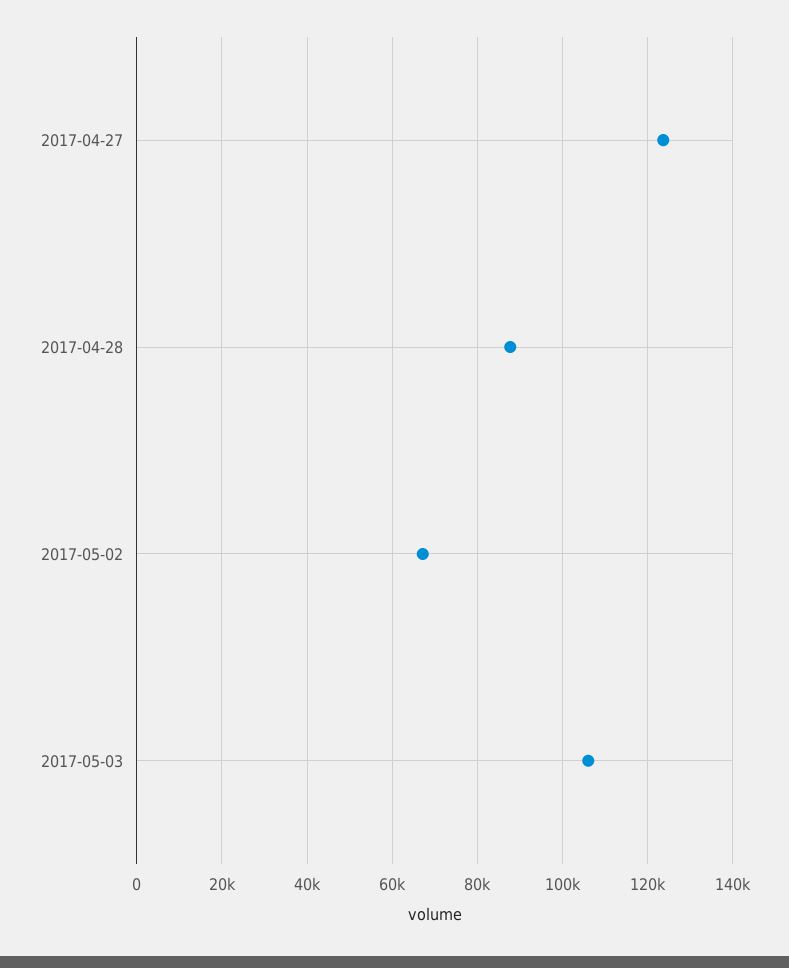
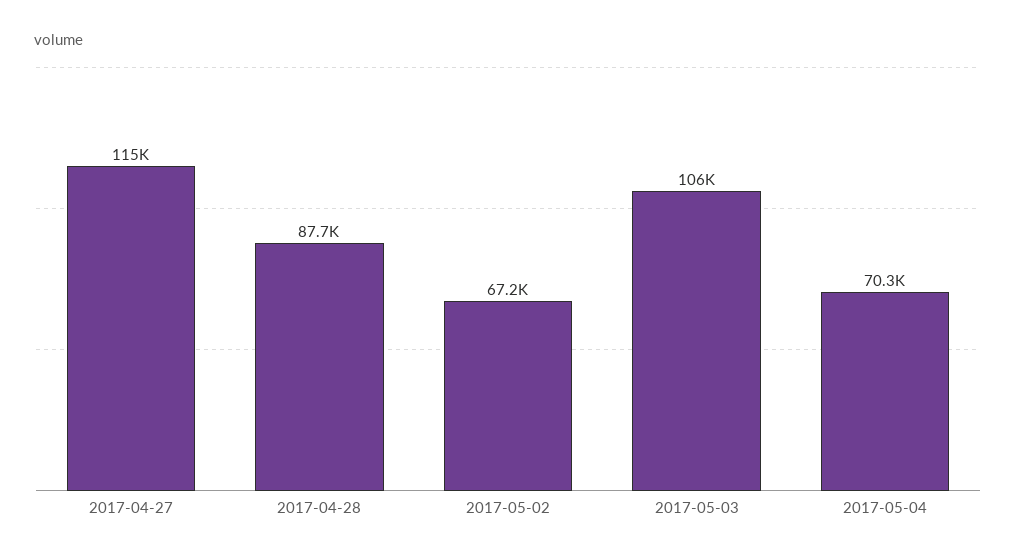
2017-04-27: 124000 -> 115000
2017-05-04: none -> 70300

